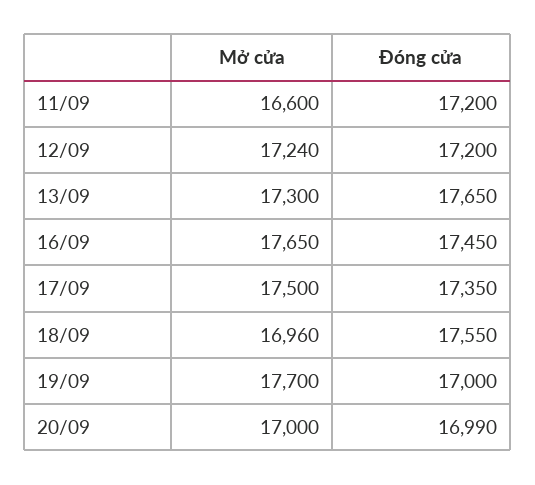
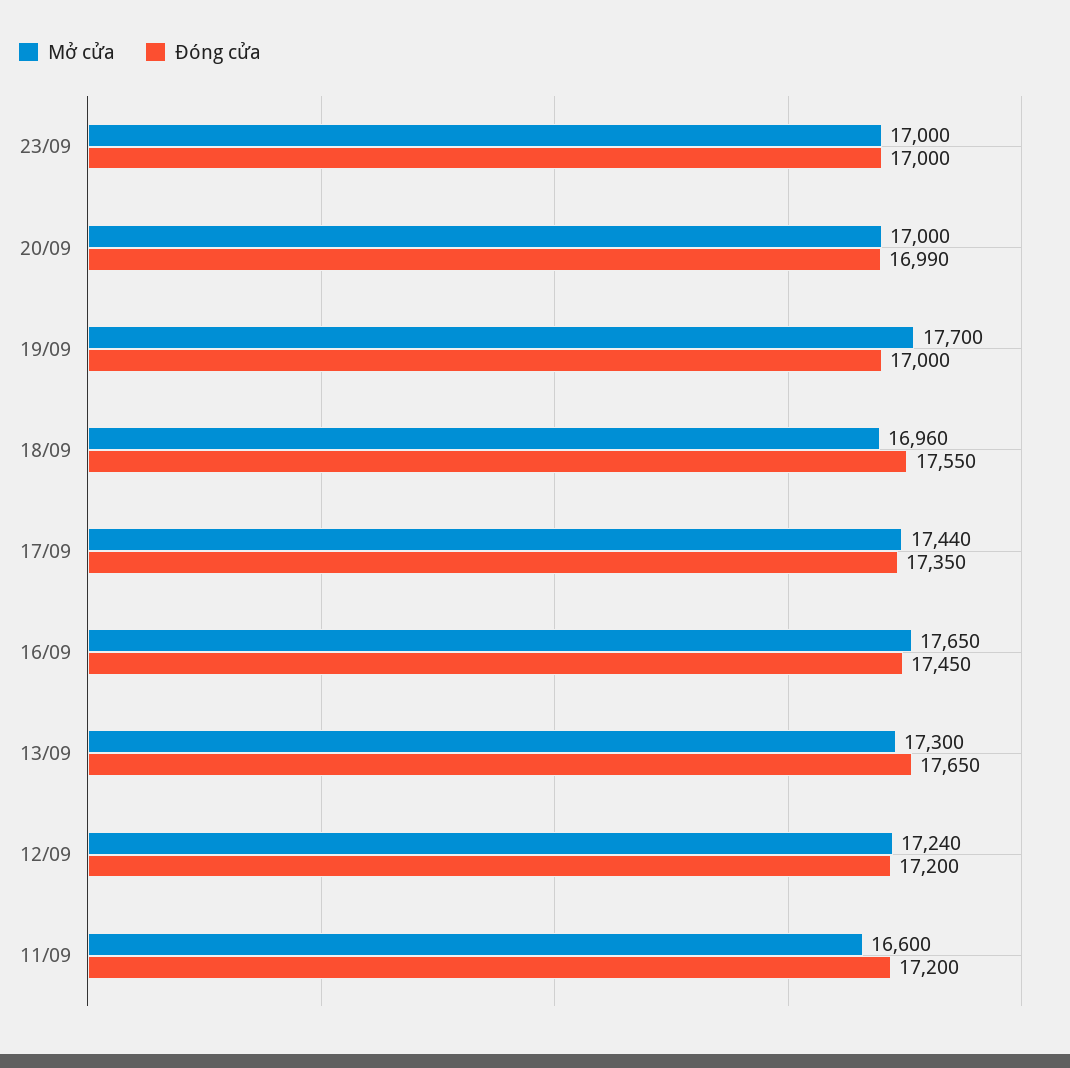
Mở cửa, 17/09: 17500 -> 17440
Mở cửa, 23/09: none -> 17000
Đóng cửa, 23/09: none -> 17000

